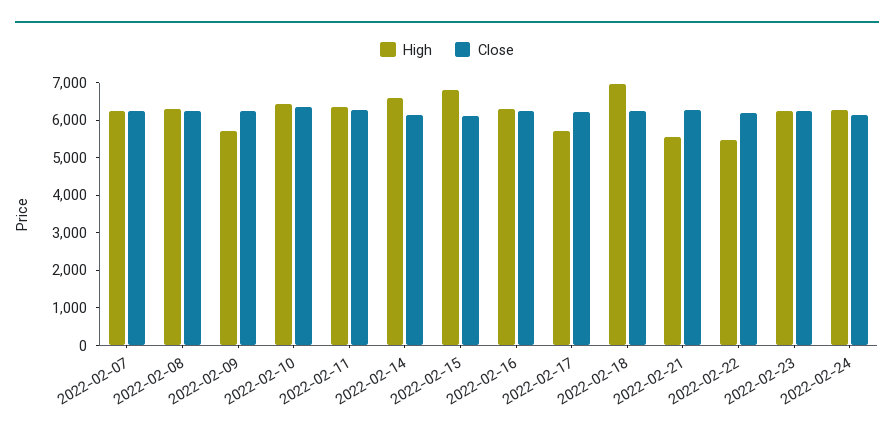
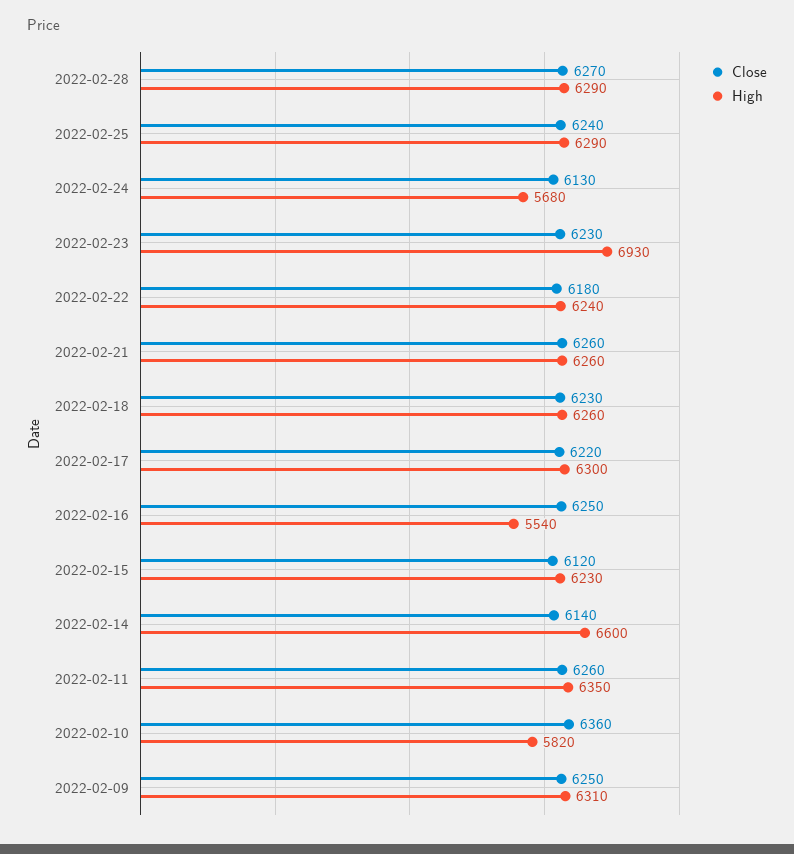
High, 2022-02-07: 6250 -> none
Close, 2022-02-07: 6250 -> none
High, 2022-02-08: 6250 -> none
Close, 2022-02-08: 6250 -> none
High, 2022-02-09: 5750 -> 6310
High, 2022-02-10: 6500 -> 5820
High, 2022-02-15: 6750 -> 6230
High, 2022-02-16: 6250 -> 5540
High, 2022-02-17: 5750 -> 6300
High, 2022-02-18: 7000 -> 6260
High, 2022-02-21: 5500 -> 6260
High, 2022-02-22: 5500 -> 6240
High, 2022-02-23: 6250 -> 6930
High, 2022-02-24: 6250 -> 5680
Close, 2022-02-28: none -> 6270
High, 2022-02-28: none -> 6290
Close, 2022-02-25: none -> 6240
High, 2022-02-25: none -> 6290

